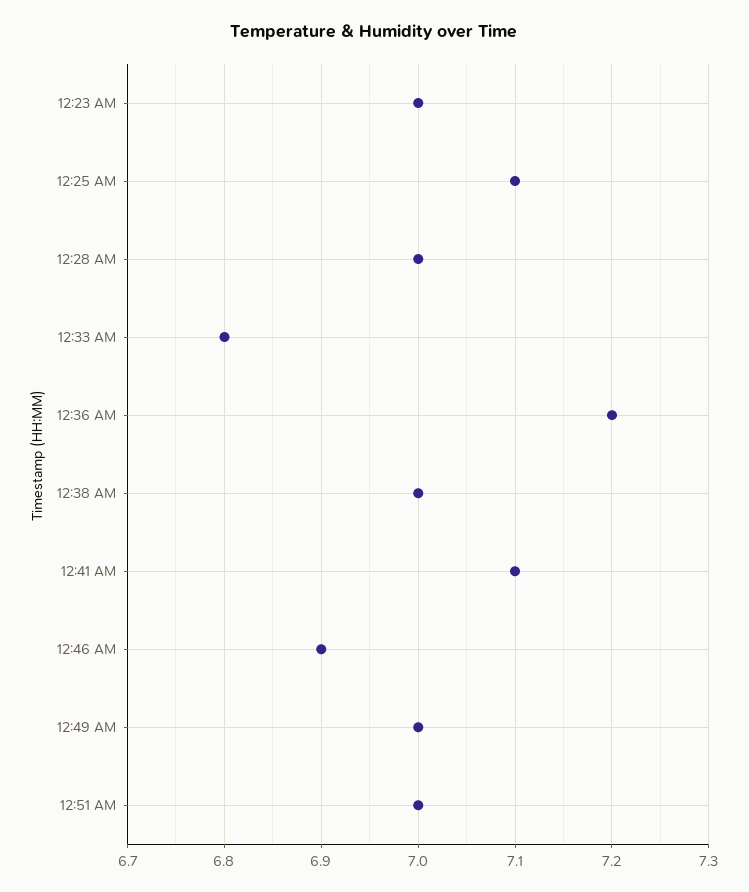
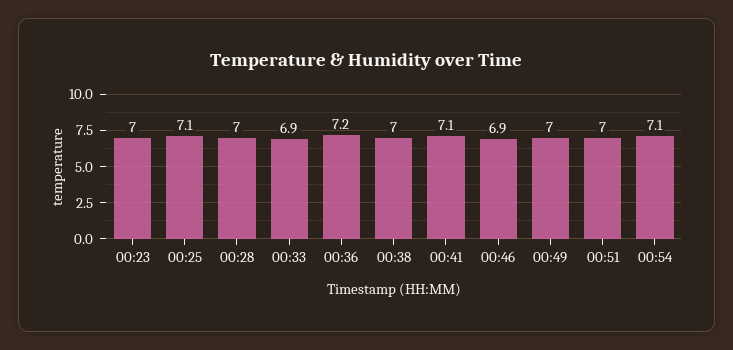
12:33 AM: 6.8 -> 6.9
00:54: none -> 7.1

